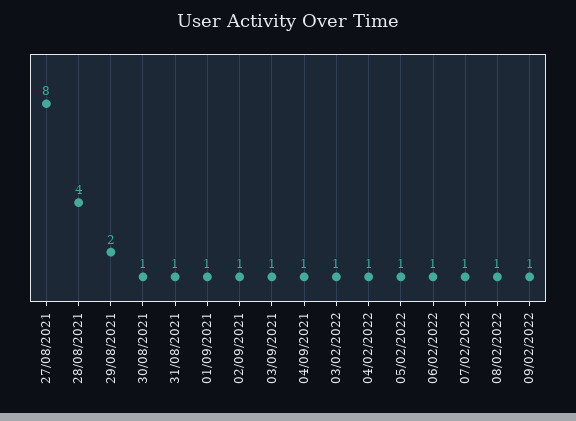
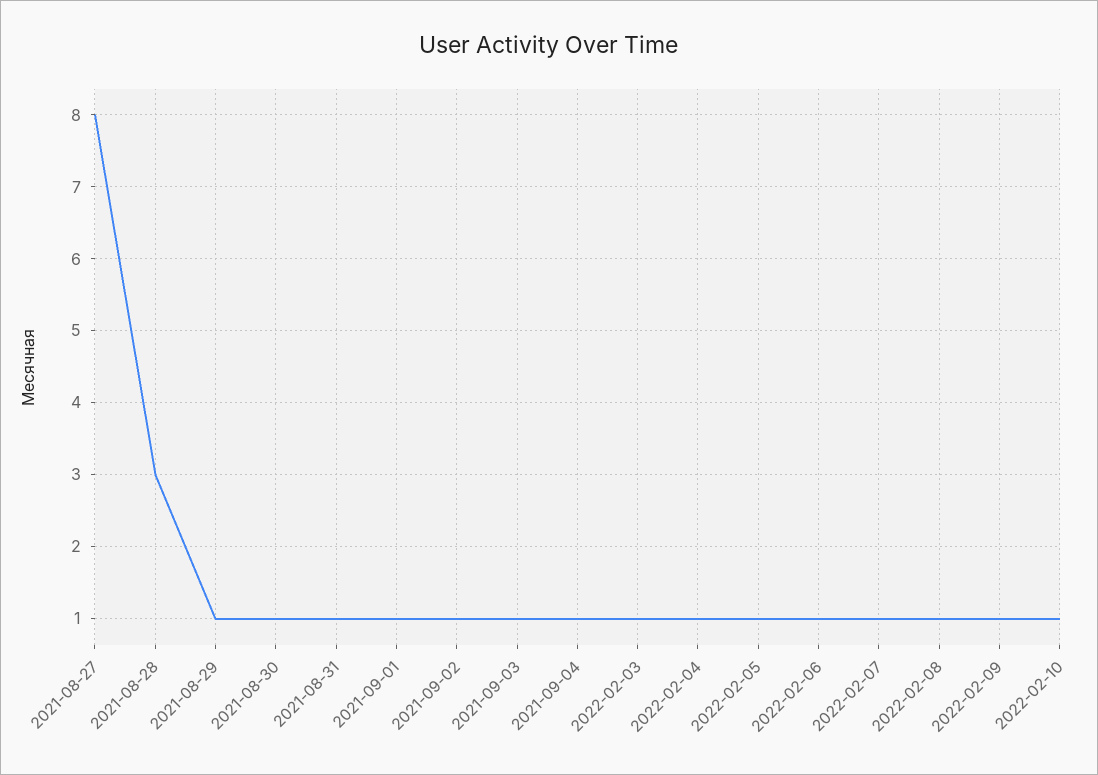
28/08/2021: 4 -> 3
29/08/2021: 2 -> 1
2022-02-10: none -> 1

